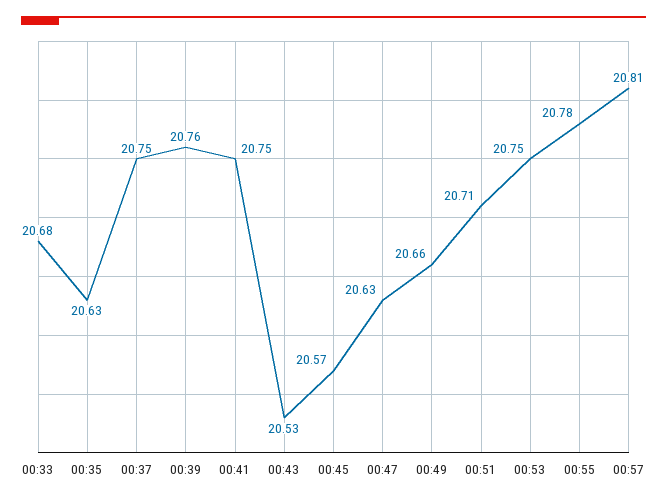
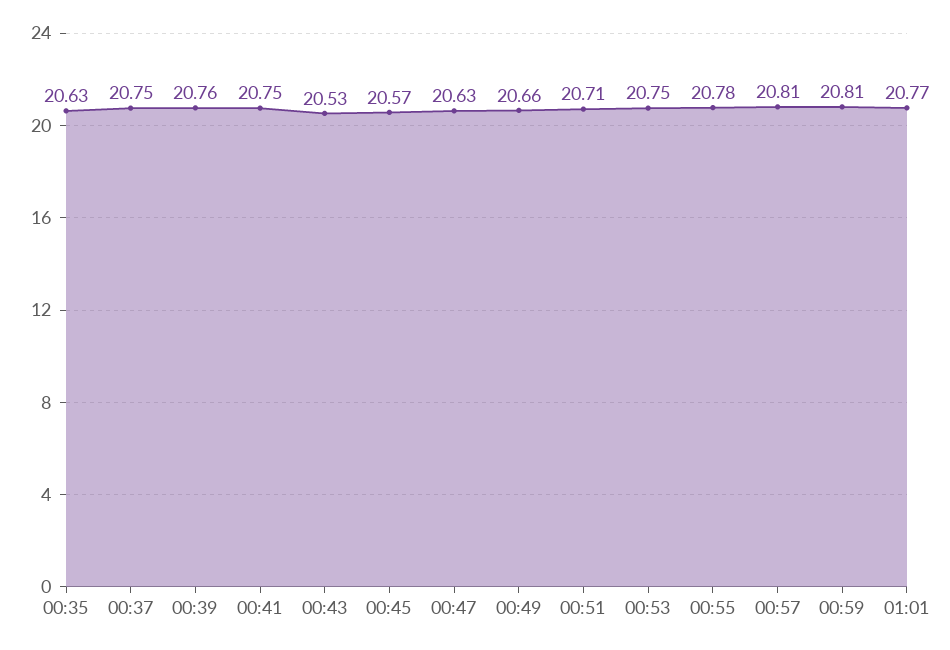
00:33: 20.68 -> none
00:59: none -> 20.81
01:01: none -> 20.77

